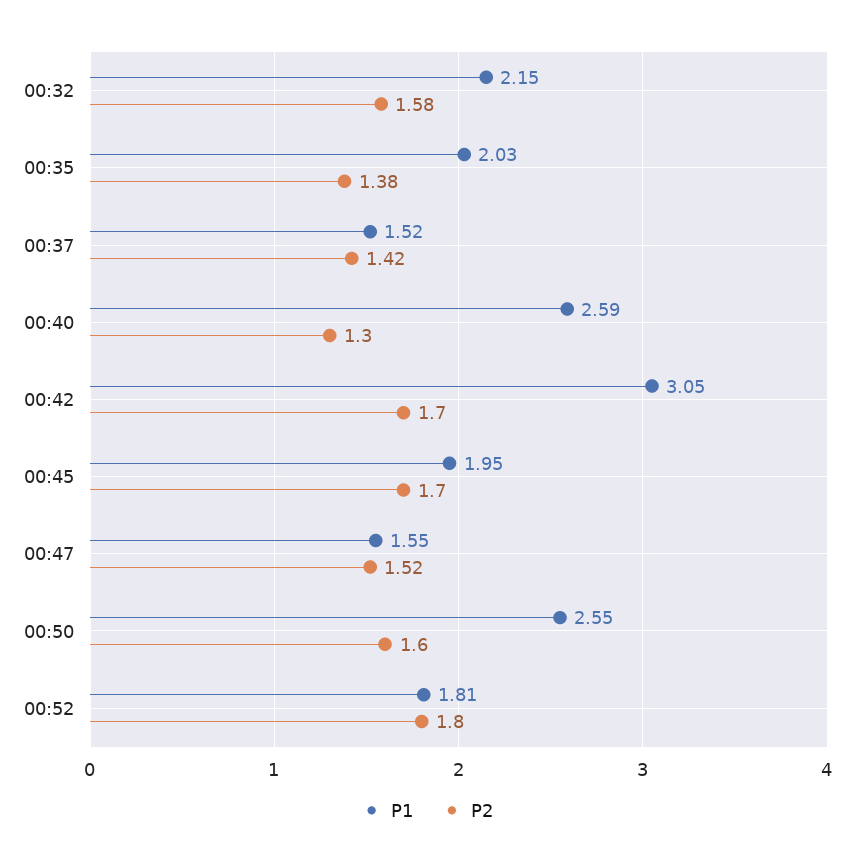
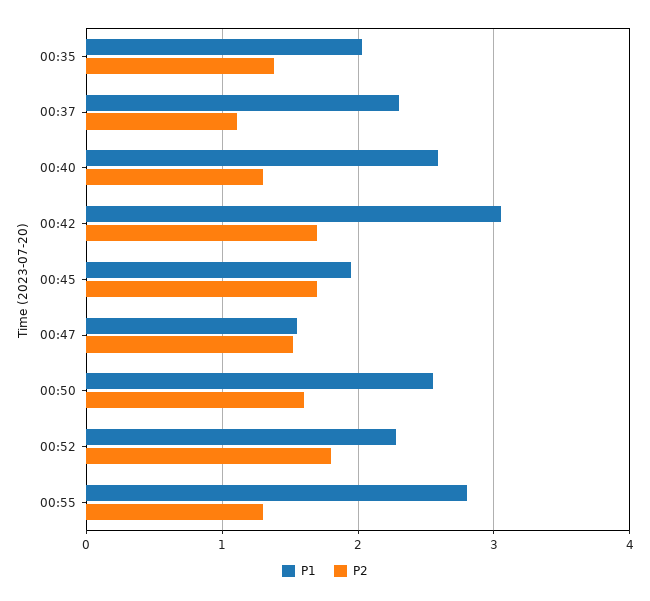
P1, 00:32: 2.15 -> none
P2, 00:32: 1.58 -> none
P1, 00:37: 1.52 -> 2.3
P2, 00:37: 1.42 -> 1.1
P1, 00:52: 1.81 -> 2.3
P1, 00:55: none -> 2.8
P2, 00:55: none -> 1.3

